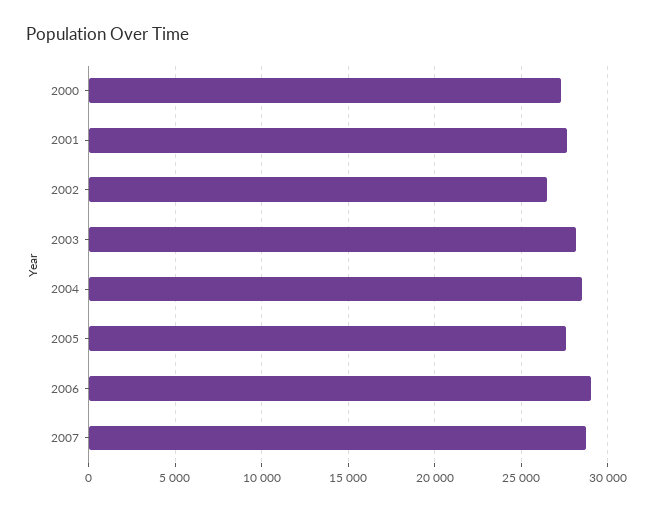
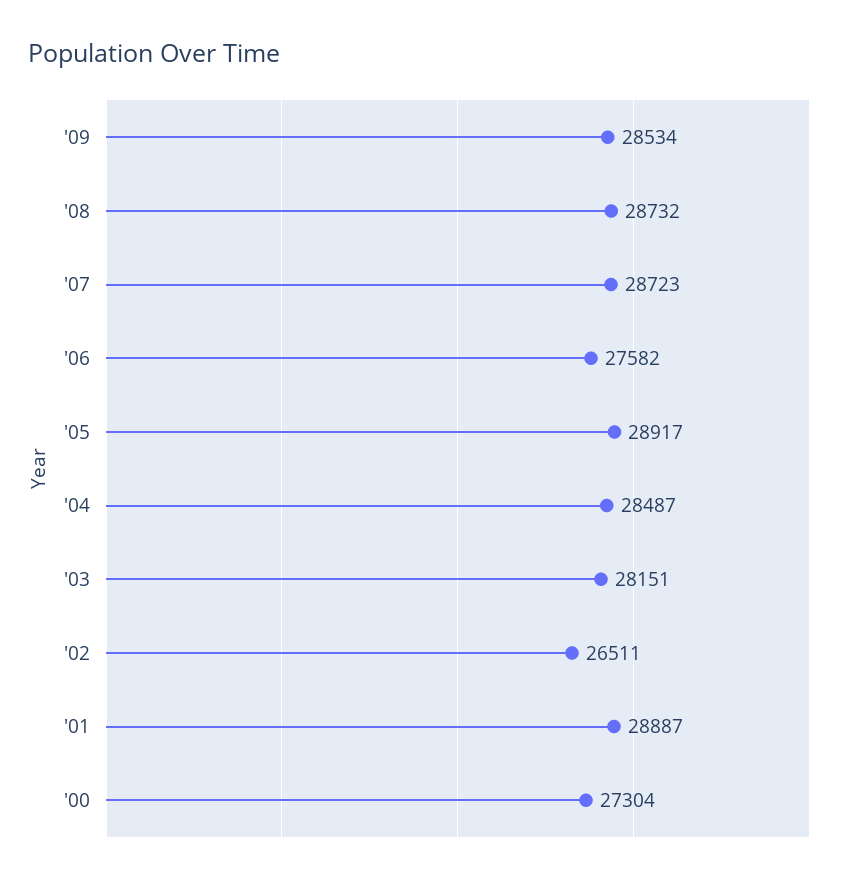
2001: 27500 -> 28887
2005: 27500 -> 28917
2006: 29000 -> 27582
'09: none -> 28534
'08: none -> 28732

